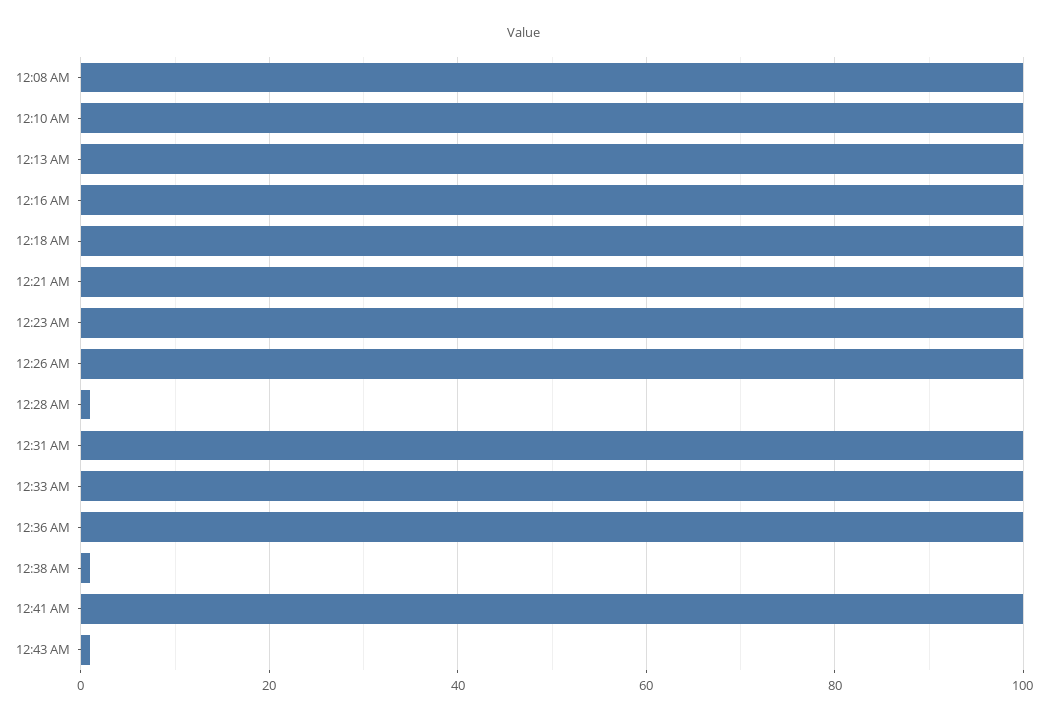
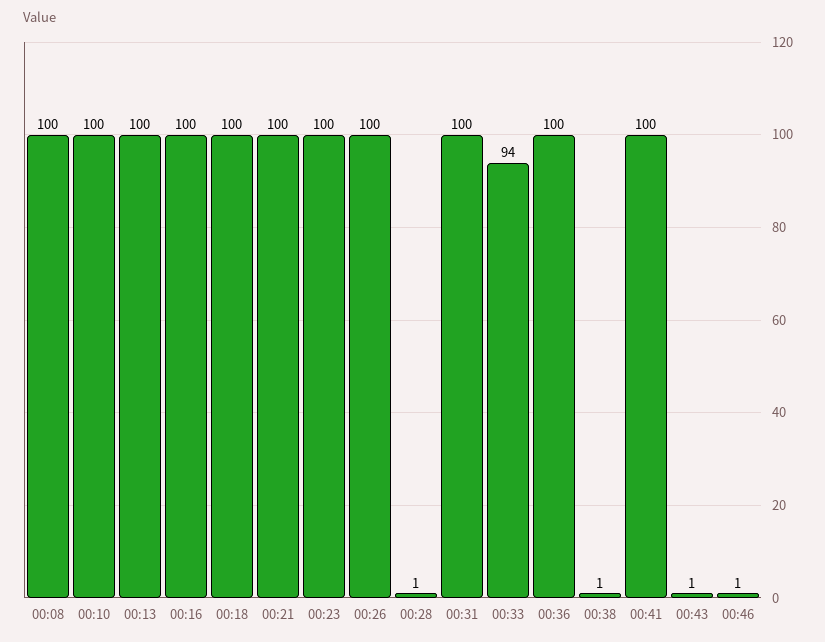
12:33 AM: 100 -> 94
00:46: none -> 1

